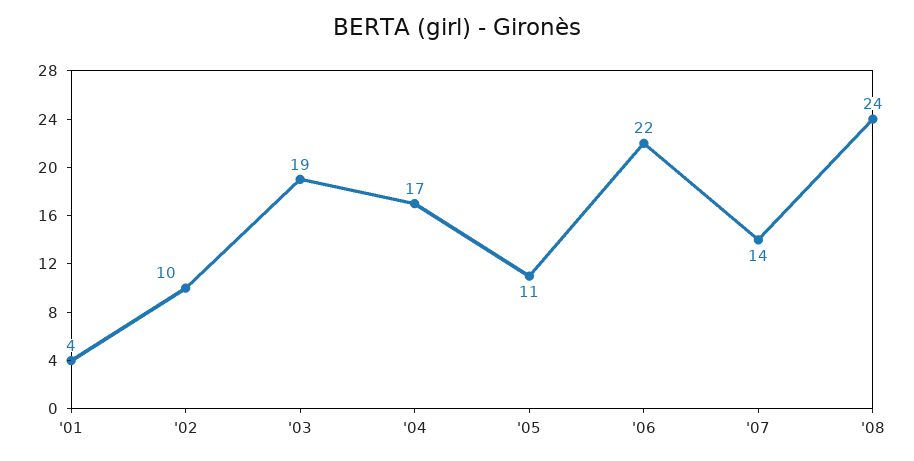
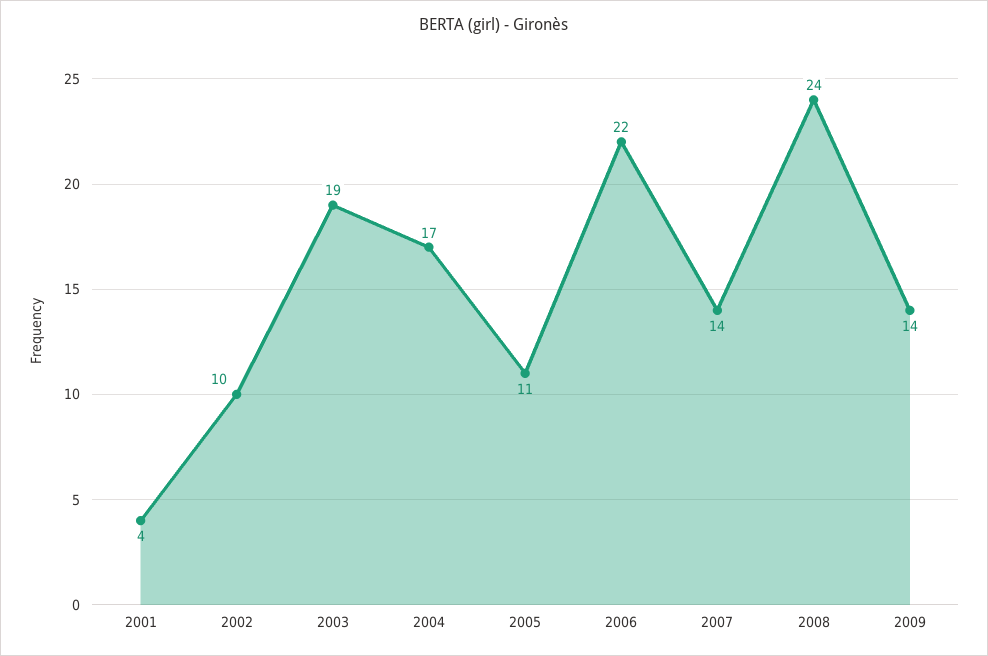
2009: none -> 14

